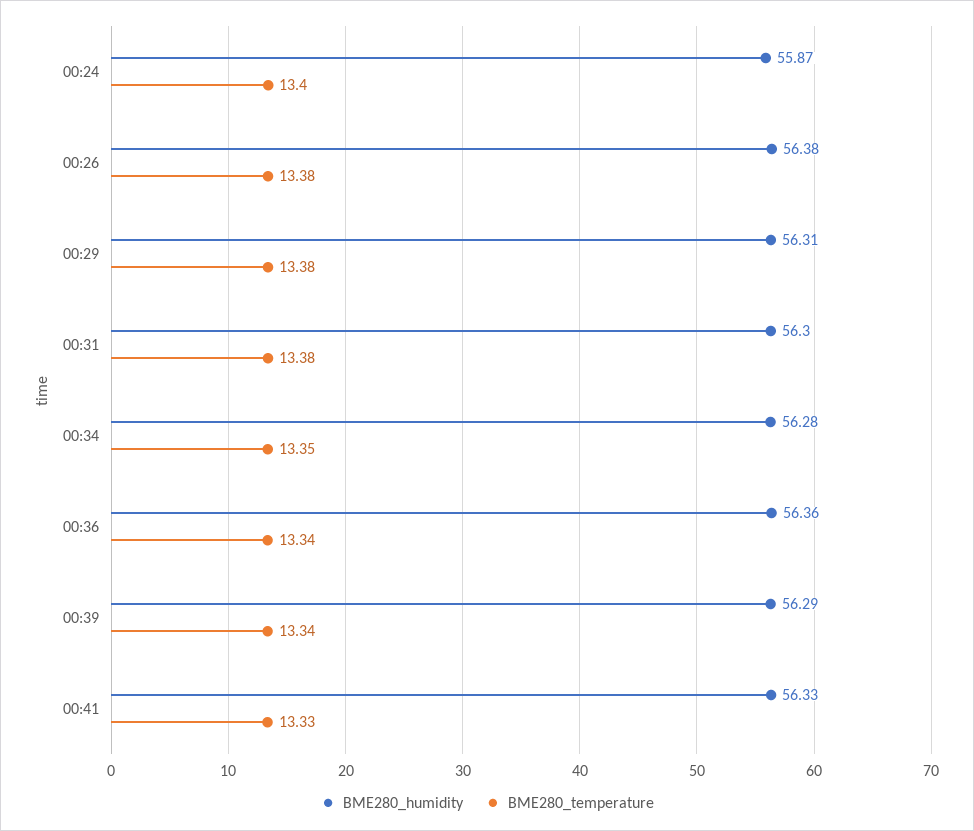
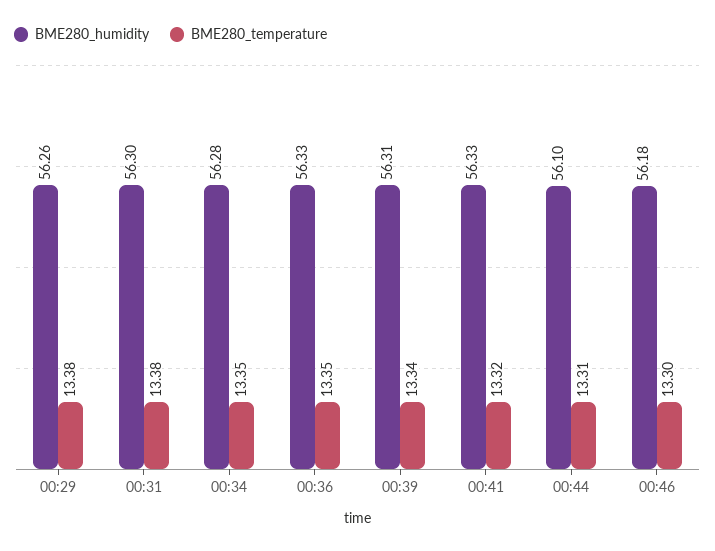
BME280_humidity, 00:24: 55.87 -> none
BME280_temperature, 00:24: 13.4 -> none
BME280_humidity, 00:26: 56.38 -> none
BME280_temperature, 00:26: 13.38 -> none
BME280_humidity, 00:29: 56.31 -> 56.26
BME280_humidity, 00:36: 56.36 -> 56.33
BME280_temperature, 00:36: 13.34 -> 13.35
BME280_humidity, 00:39: 56.29 -> 56.31
BME280_temperature, 00:41: 13.33 -> 13.32
BME280_humidity, 00:44: none -> 56.1
BME280_temperature, 00:44: none -> 13.31
BME280_humidity, 00:46: none -> 56.18
BME280_temperature, 00:46: none -> 13.3

